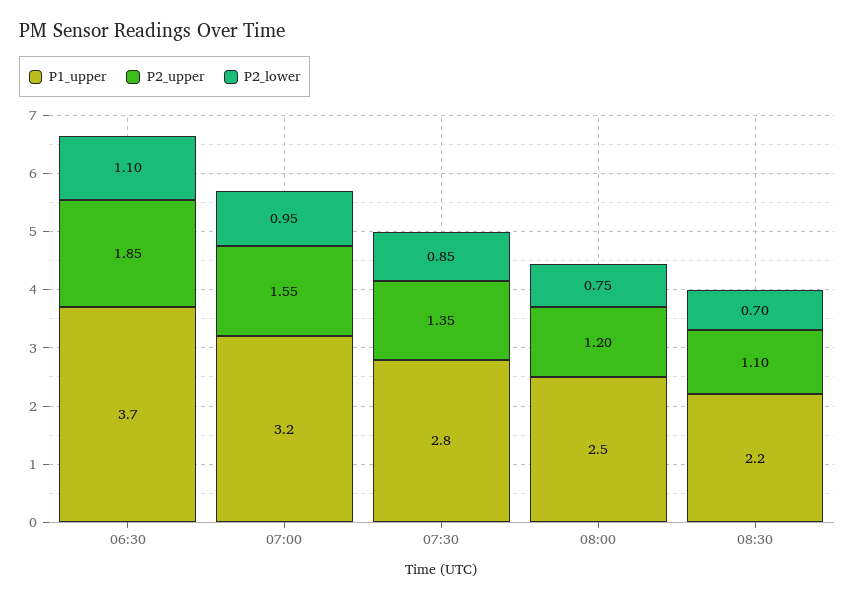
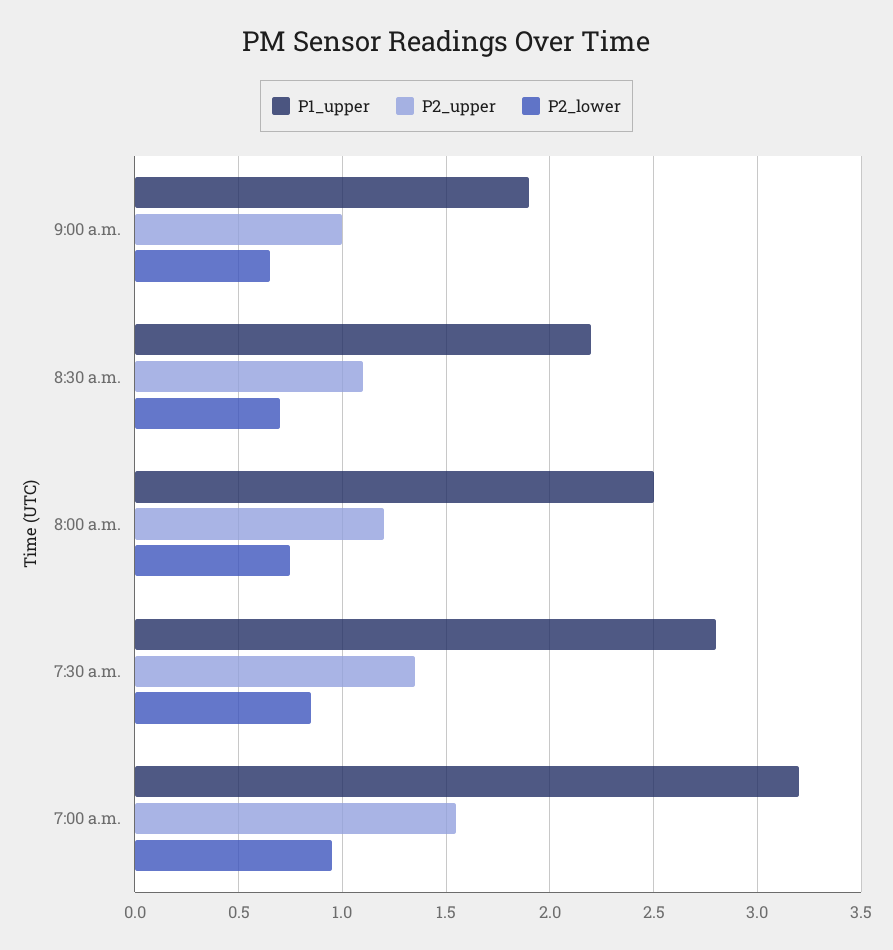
P1_upper, 06:30: 3.7 -> none
P2_upper, 06:30: 1.85 -> none
P2_lower, 06:30: 1.1 -> none
P1_upper, 9:00 a.m.: none -> 1.9
P2_upper, 9:00 a.m.: none -> 1
P2_lower, 9:00 a.m.: none -> 0.65

